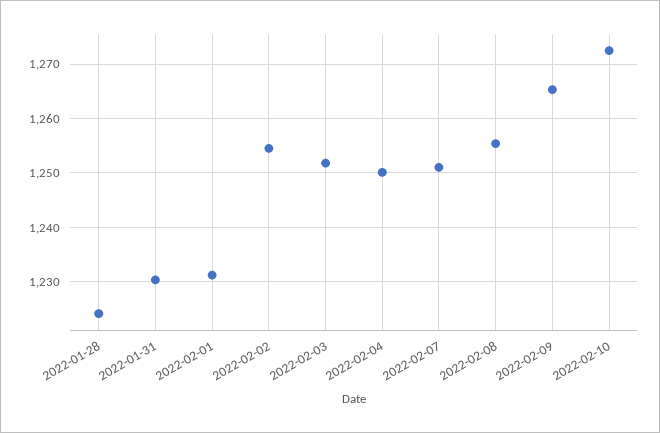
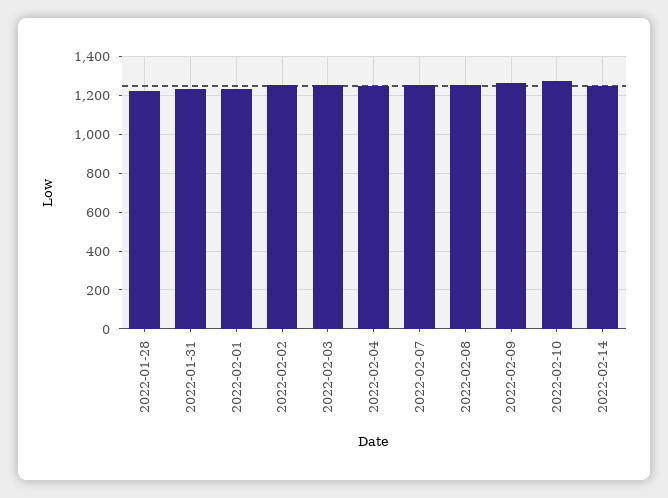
2022-02-14: none -> 1250

